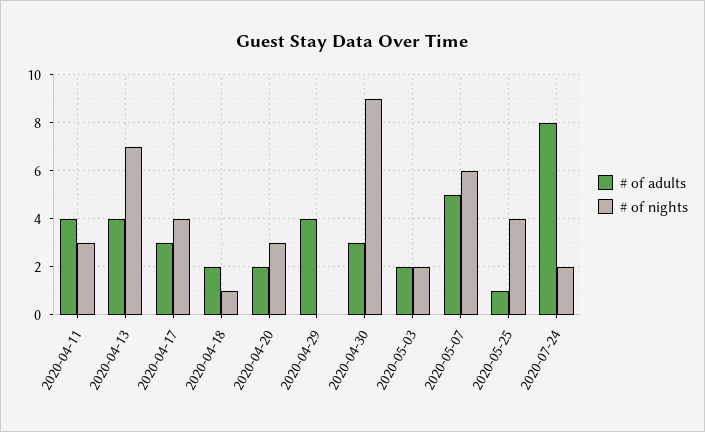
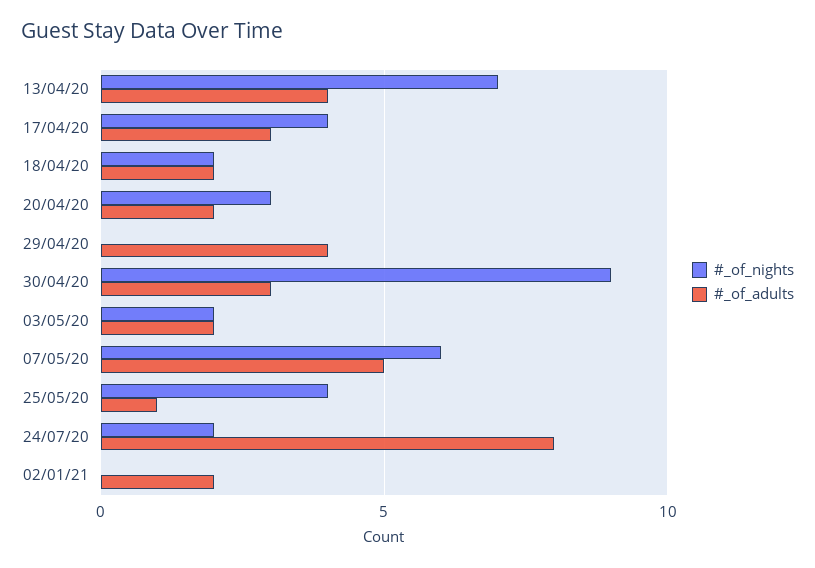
# of adults, 2020-04-11: 4 -> none
# of nights, 2020-04-11: 3 -> none
# of nights, 2020-04-18: 1 -> 2
# of nights, 02/01/21: none -> 0
# of adults, 02/01/21: none -> 2

